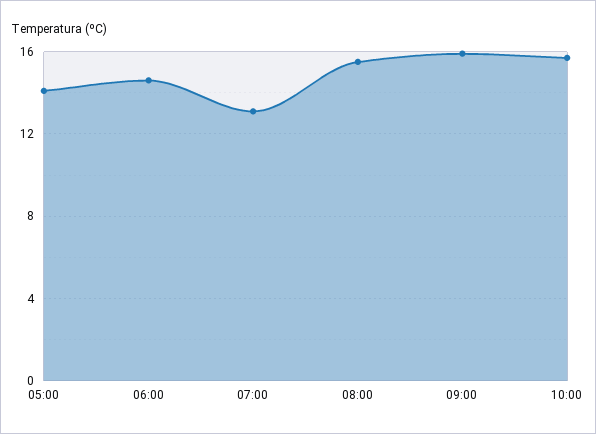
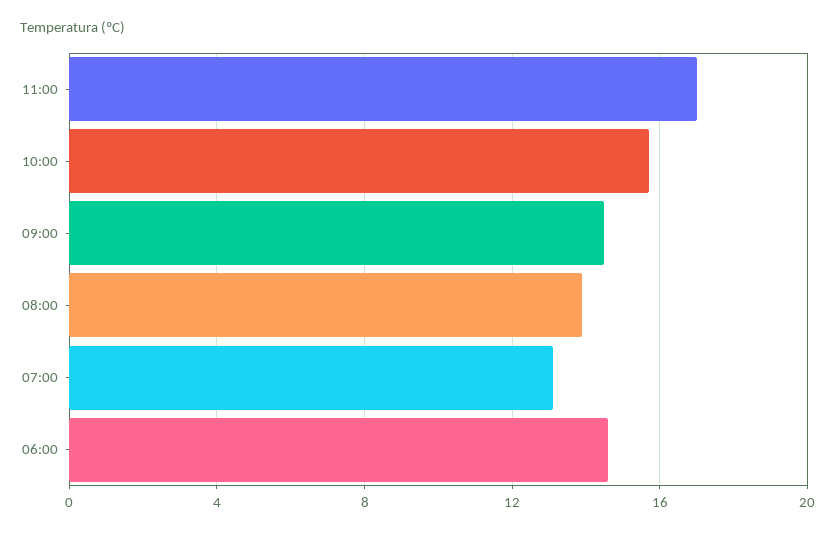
05:00: 14 -> none
08:00: 15.5 -> 14
09:00: 16 -> 14.5
11:00: none -> 17

